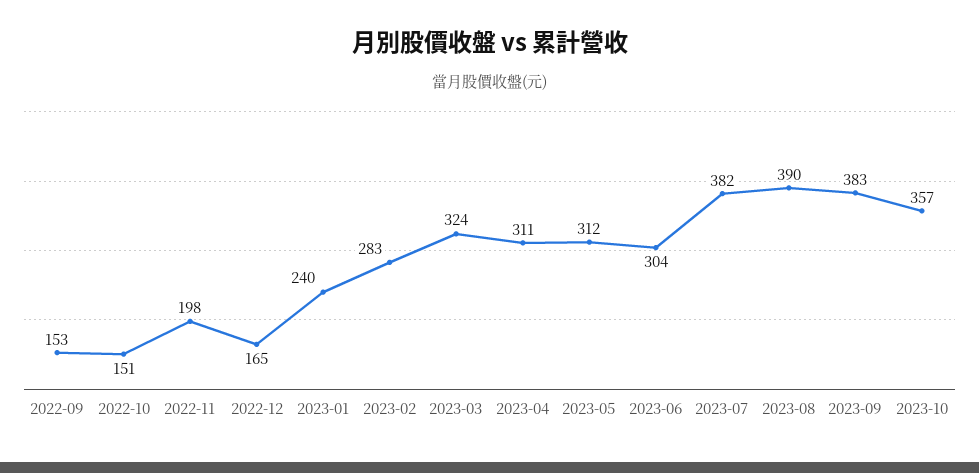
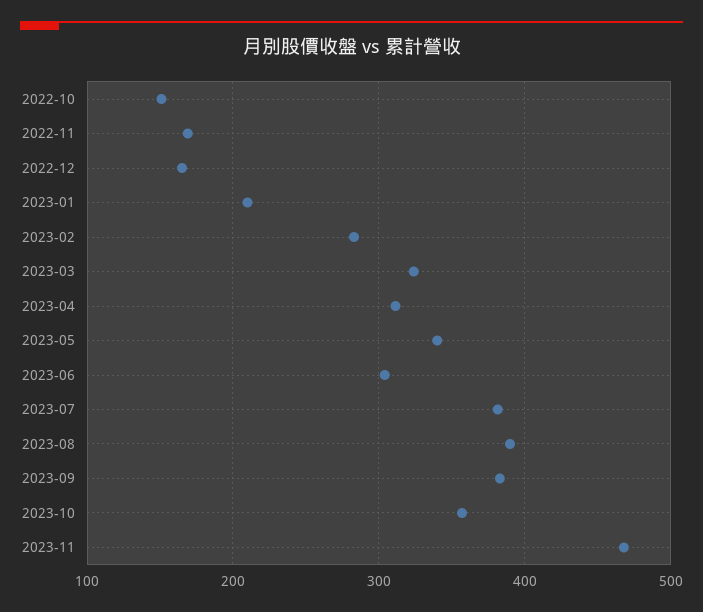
2022-09: 153 -> none
2022-11: 198 -> 170
2023-01: 240 -> 210
2023-05: 312 -> 340
2023-11: none -> 470

